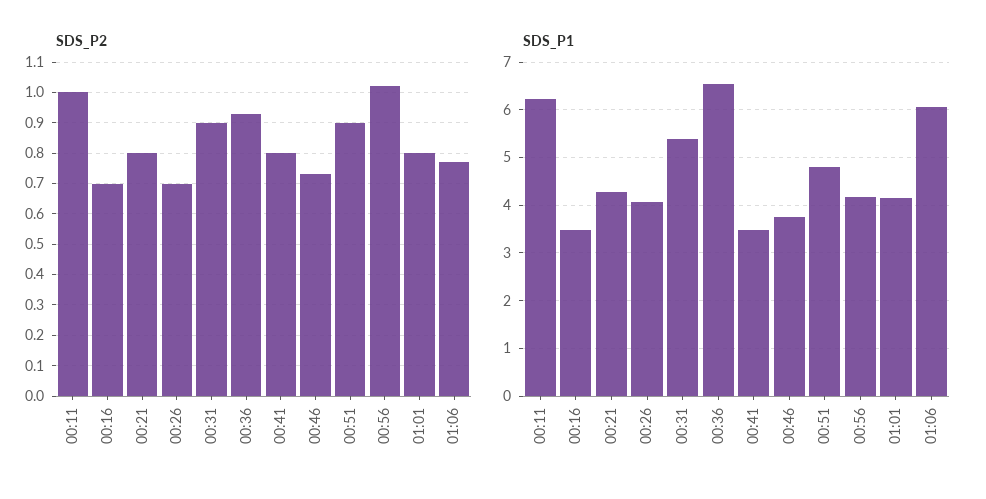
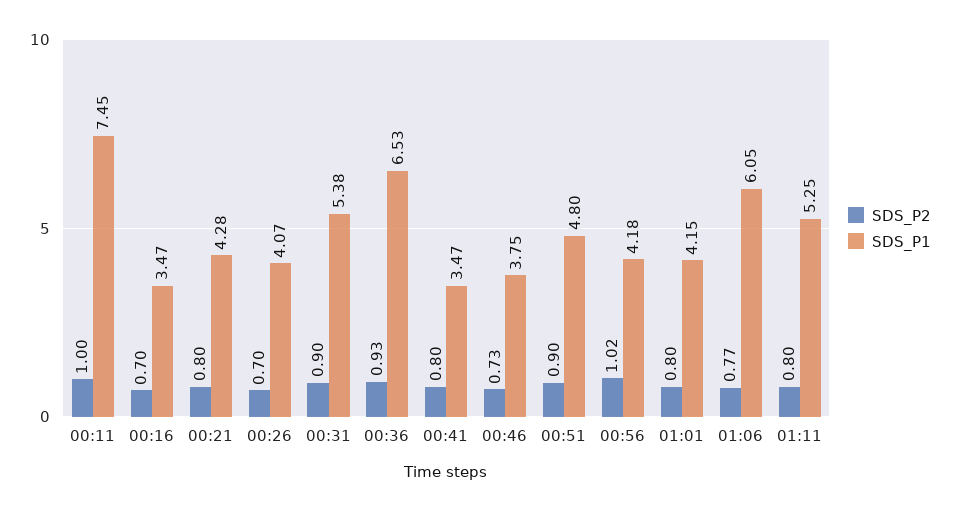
SDS_P1, 00:11: 6.2 -> 7.45
SDS_P2, 01:11: none -> 0.8
SDS_P1, 01:11: none -> 5.25

